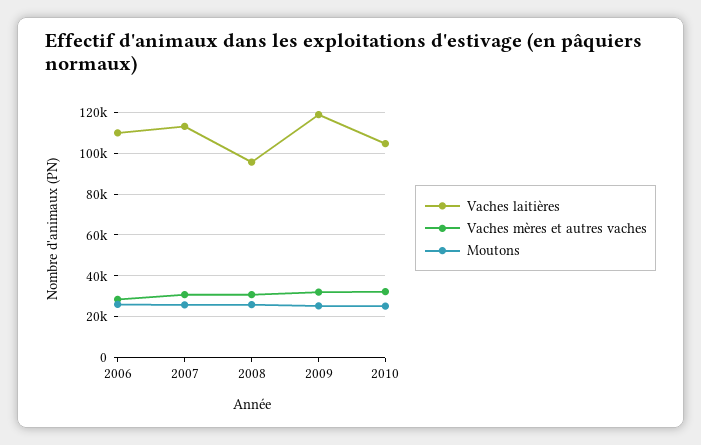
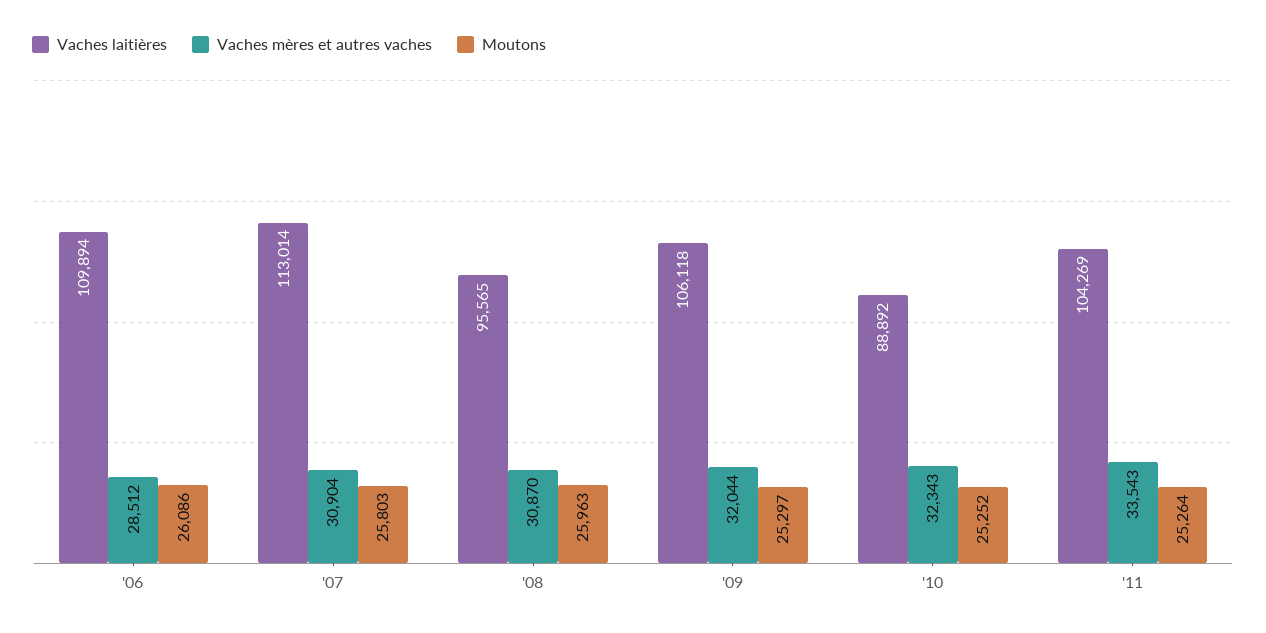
Vaches laitières, 2009: 120000 -> 106118
Vaches laitières, 2010: 105000 -> 88892
Vaches laitières, '11: none -> 104269
Vaches mères et autres vaches, '11: none -> 33543
Moutons, '11: none -> 25264

